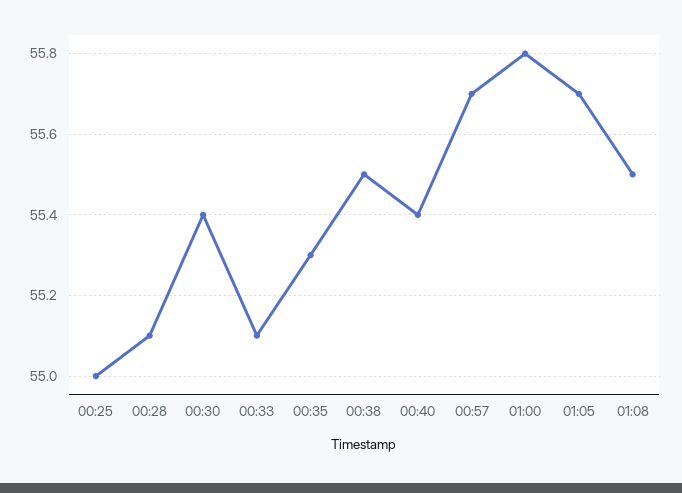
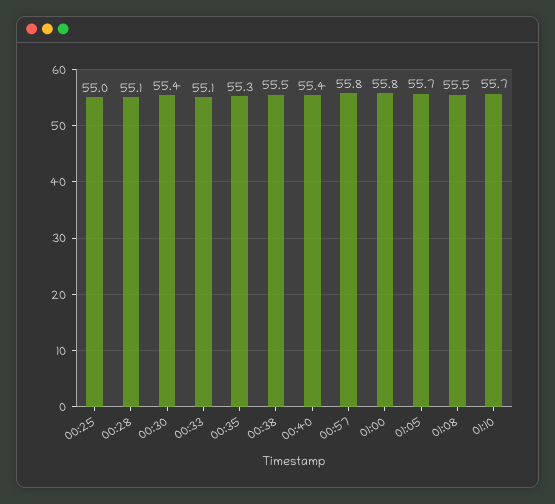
00:57: 55.7 -> 55.8
01:10: none -> 55.7

